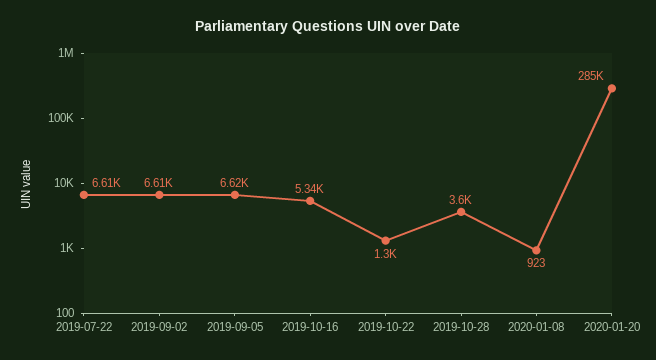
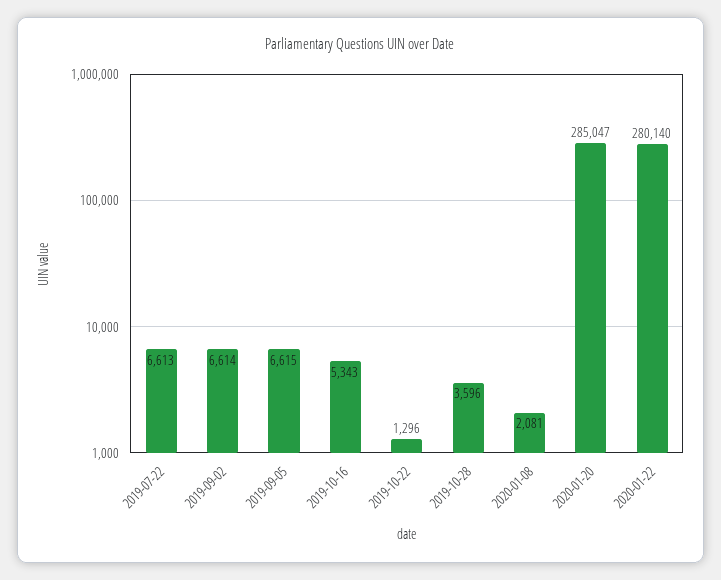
2020-01-08: 923 -> 2081
2020-01-22: none -> 280140

